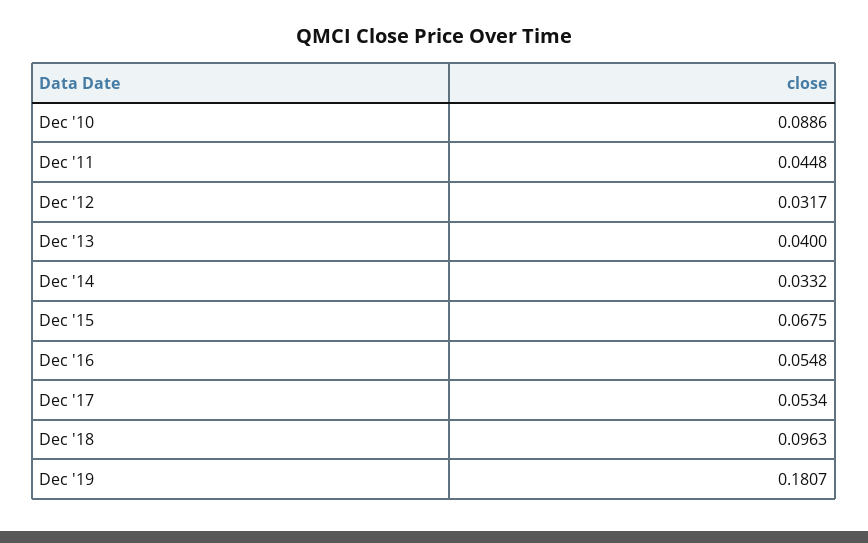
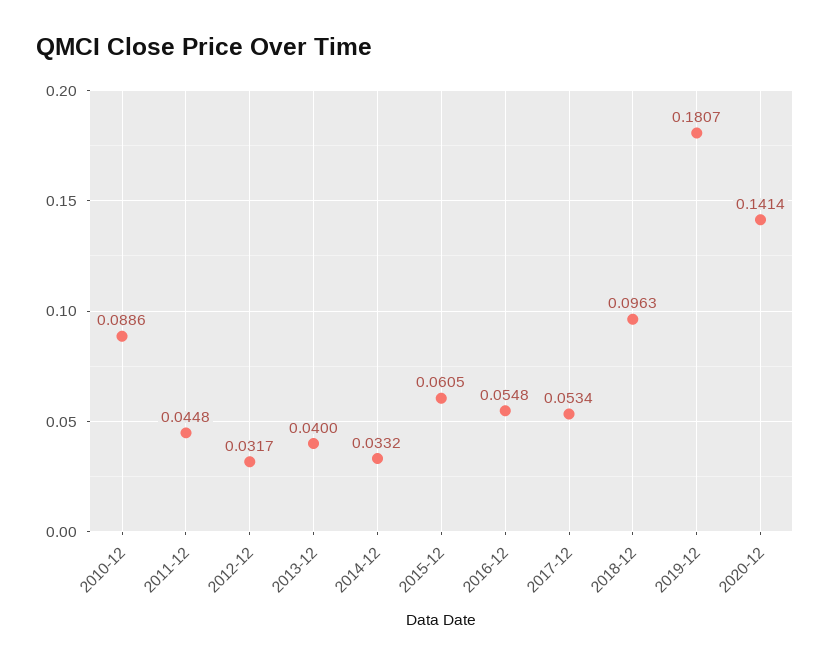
Dec '15: 0.0675 -> 0.0605
2020-12: none -> 0.1414

